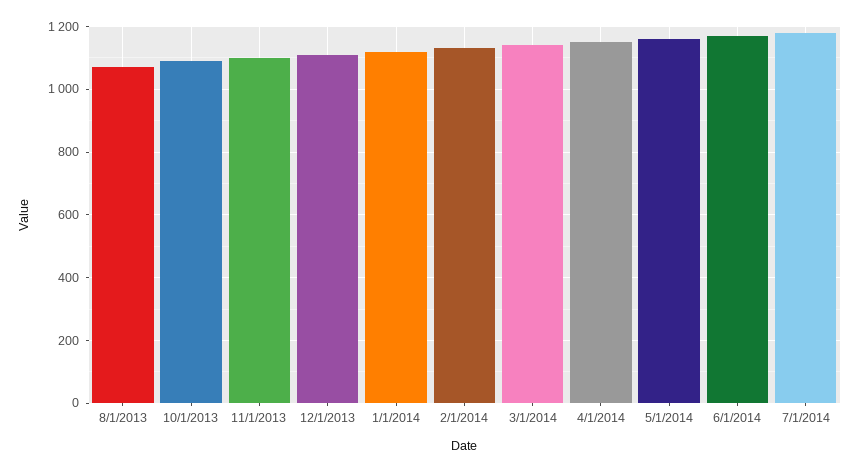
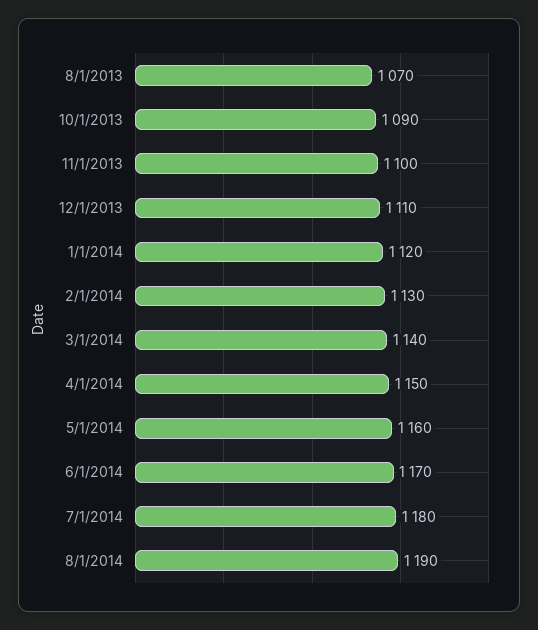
8/1/2014: none -> 1190

